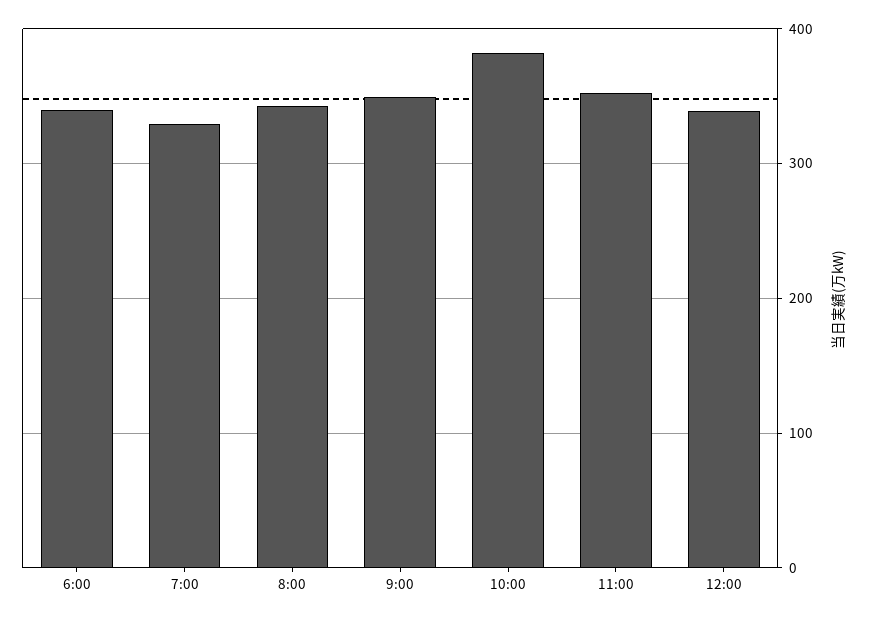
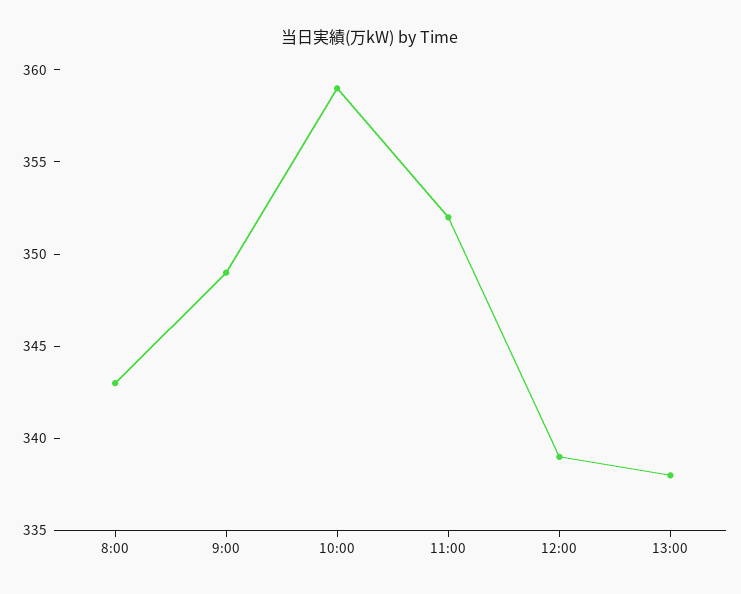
6:00: 340 -> none
7:00: 330 -> none
10:00: 380 -> 359
13:00: none -> 338

